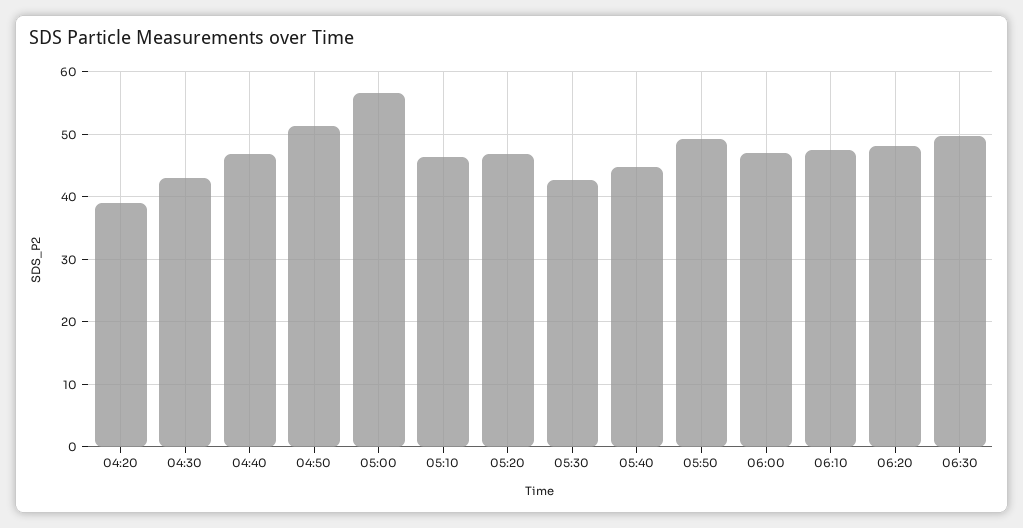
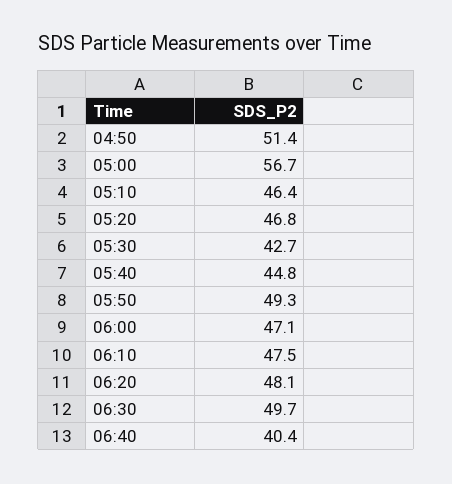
04:20: 39 -> none
04:30: 43 -> none
04:40: 47 -> none
06:40: none -> 40.4

